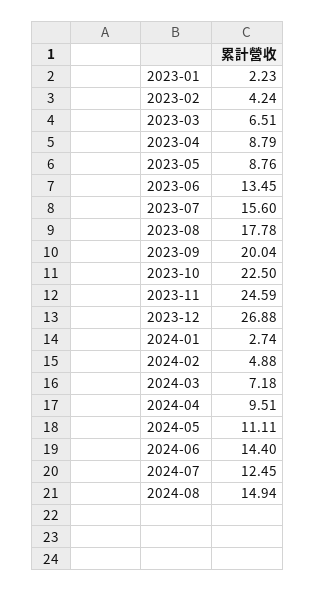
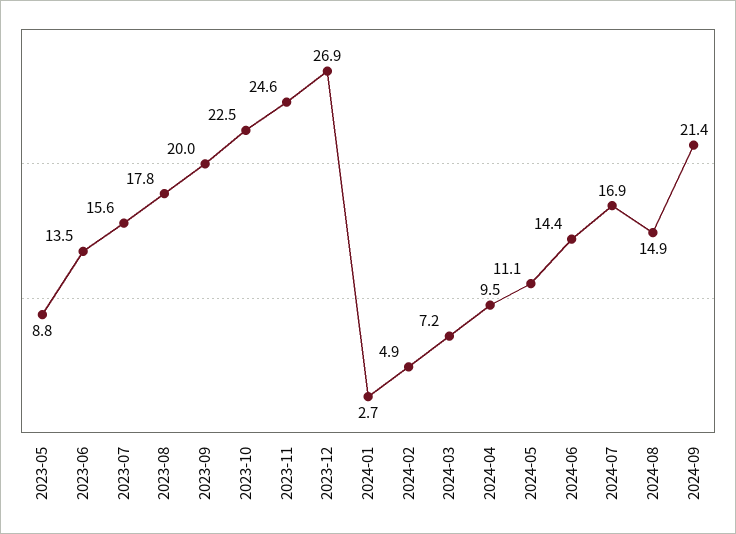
2023-01: 2.23 -> none
2023-02: 4.24 -> none
2023-03: 6.51 -> none
2023-04: 8.79 -> none
2024-07: 12.45 -> 16.9
2024-09: none -> 21.4

